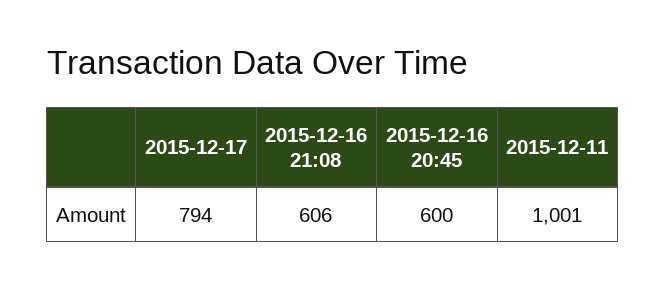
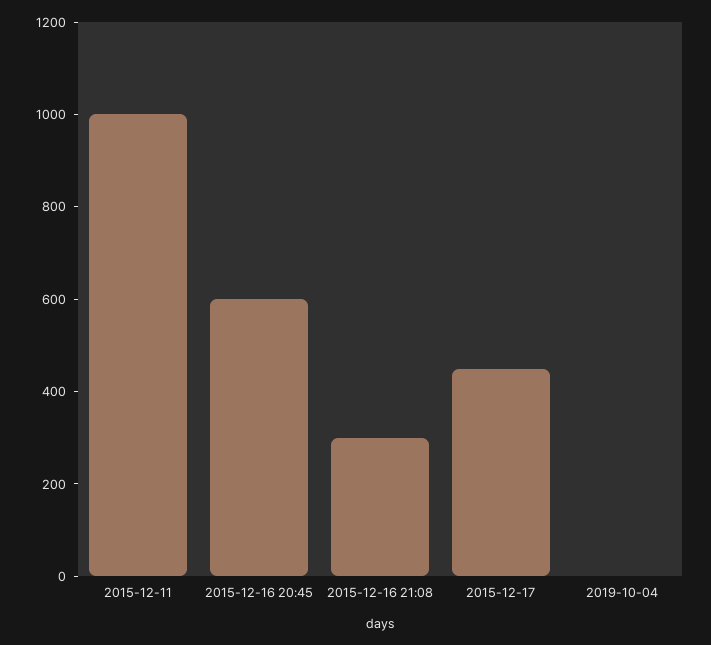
2015-12-17: 794 -> 450
2015-12-16 21:08: 606 -> 300
2019-10-04: none -> 0

